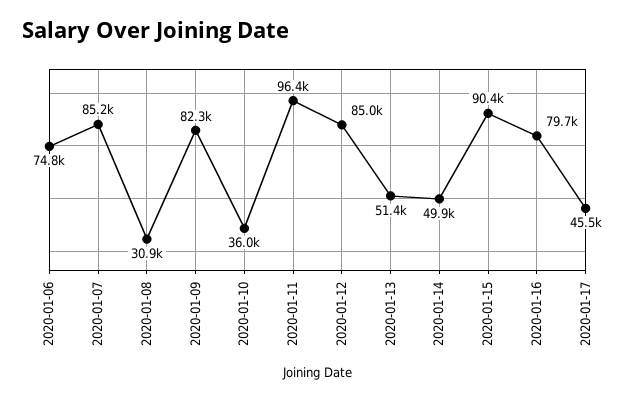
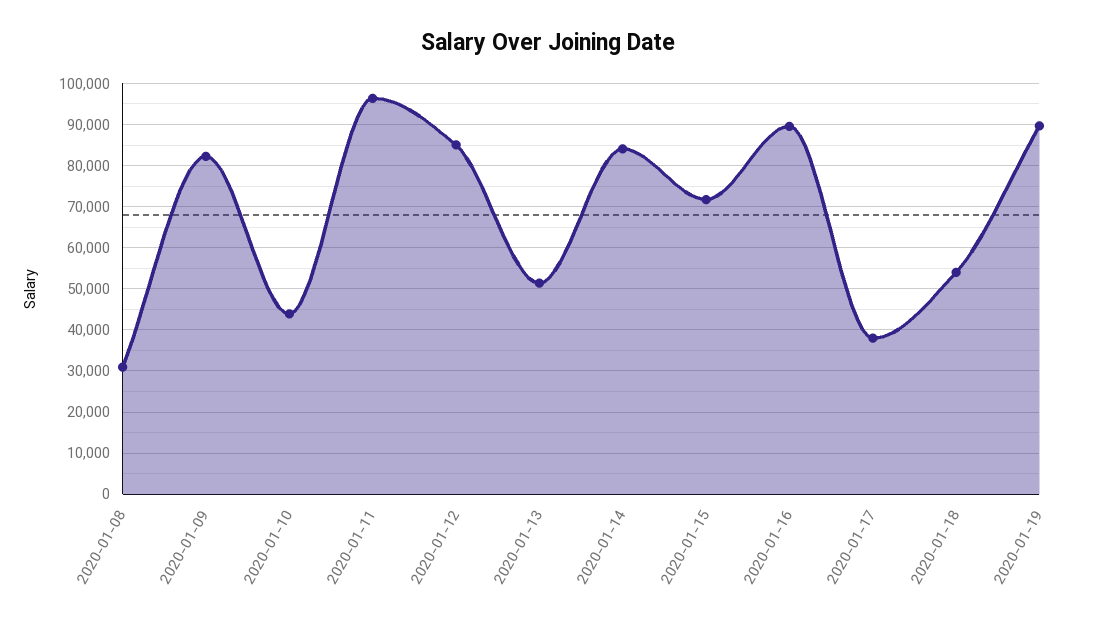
2020-01-06: 74800 -> none
2020-01-07: 85200 -> none
2020-01-10: 36000 -> 44000
2020-01-14: 49900 -> 84000
2020-01-15: 90400 -> 72000
2020-01-16: 79700 -> 90000
2020-01-17: 45500 -> 38000
2020-01-18: none -> 54000
2020-01-19: none -> 90000

